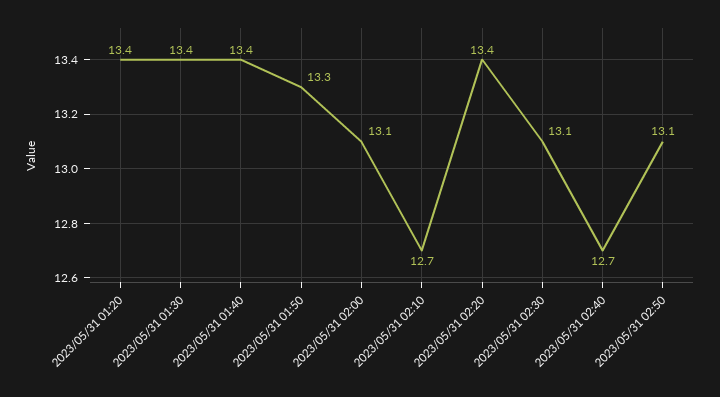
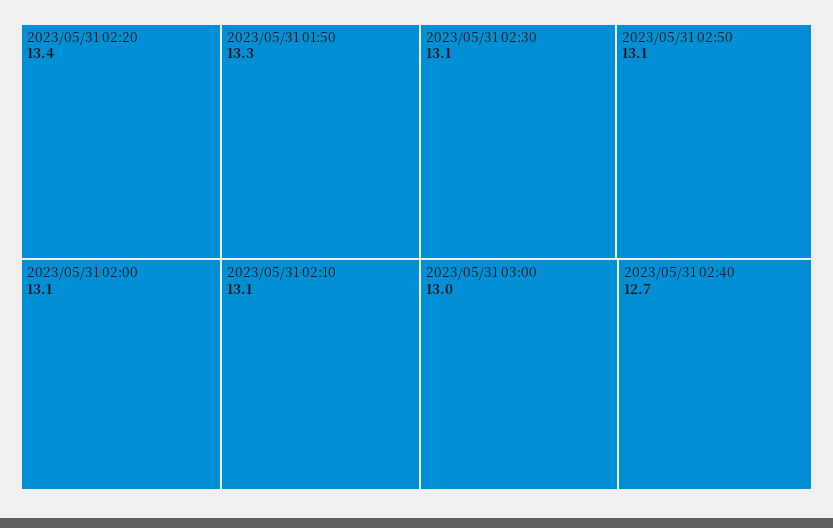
2023/05/31 01:20: 13.4 -> none
2023/05/31 01:30: 13.4 -> none
2023/05/31 01:40: 13.4 -> none
2023/05/31 02:10: 12.7 -> 13.1
2023/05/31 03:00: none -> 13

